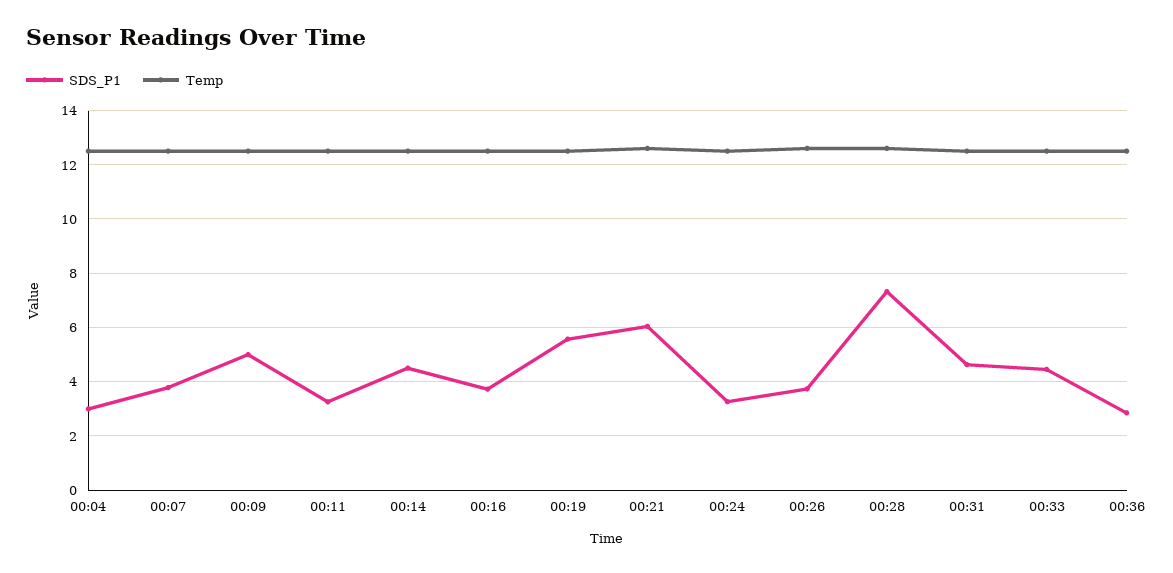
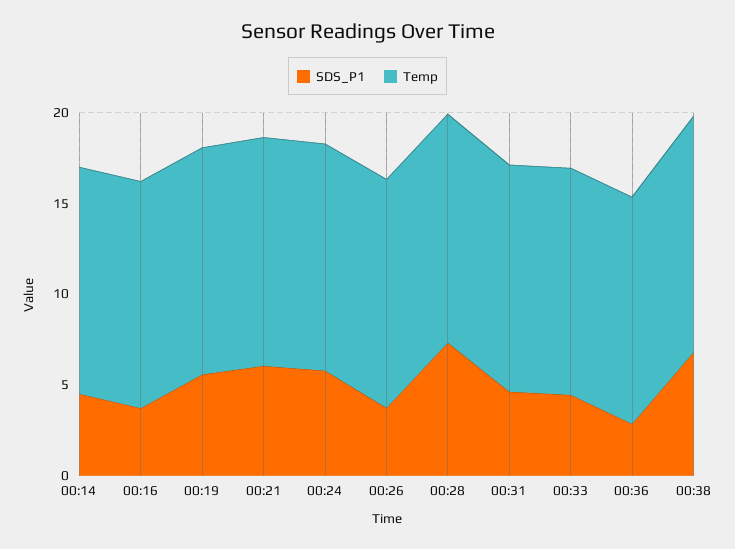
SDS_P1, 00:04: 3 -> none
Temp, 00:04: 12.5 -> none
SDS_P1, 00:07: 3.75 -> none
Temp, 00:07: 12.5 -> none
SDS_P1, 00:09: 5 -> none
Temp, 00:09: 12.5 -> none
SDS_P1, 00:11: 3.25 -> none
Temp, 00:11: 12.5 -> none
SDS_P1, 00:24: 3.25 -> 6
SDS_P1, 00:38: none -> 7
Temp, 00:38: none -> 13

